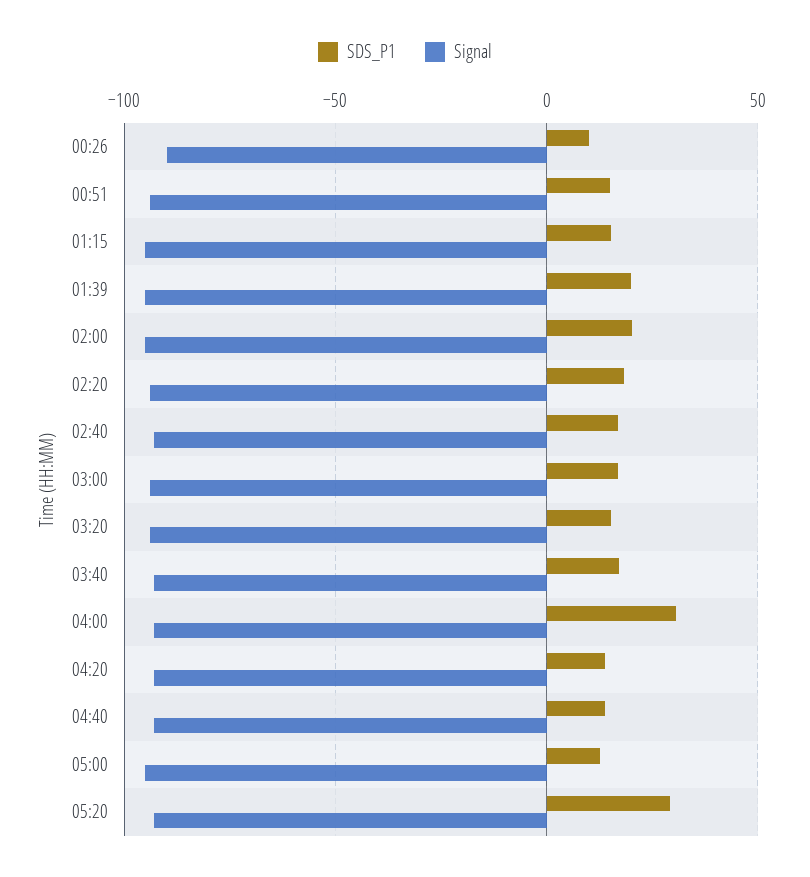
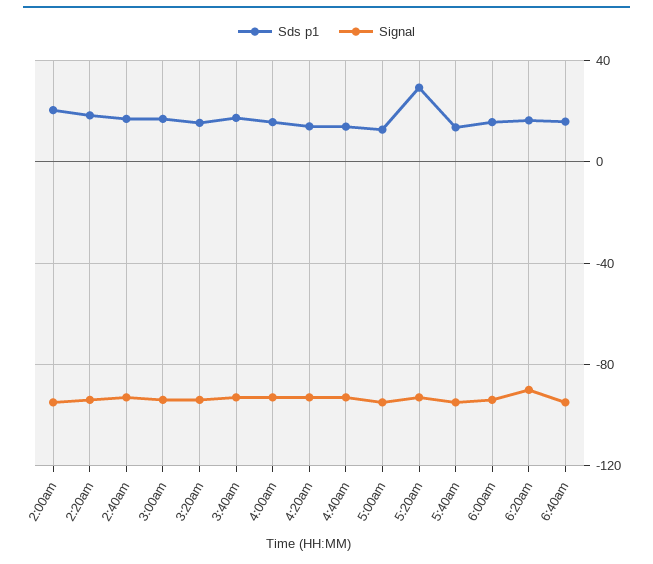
SDS_P1, 00:26: 10 -> none
Signal, 00:26: -90 -> none
SDS_P1, 00:51: 15 -> none
Signal, 00:51: -95 -> none
SDS_P1, 01:15: 15 -> none
Signal, 01:15: -95 -> none
SDS_P1, 01:39: 20 -> none
Signal, 01:39: -95 -> none
SDS_P1, 04:00: 30 -> 15
SDS_P1, 5:40am: none -> 15
Signal, 5:40am: none -> -95
SDS_P1, 6:00am: none -> 15
Signal, 6:00am: none -> -95
SDS_P1, 6:20am: none -> 15
Signal, 6:20am: none -> -90
SDS_P1, 6:40am: none -> 15
Signal, 6:40am: none -> -95

